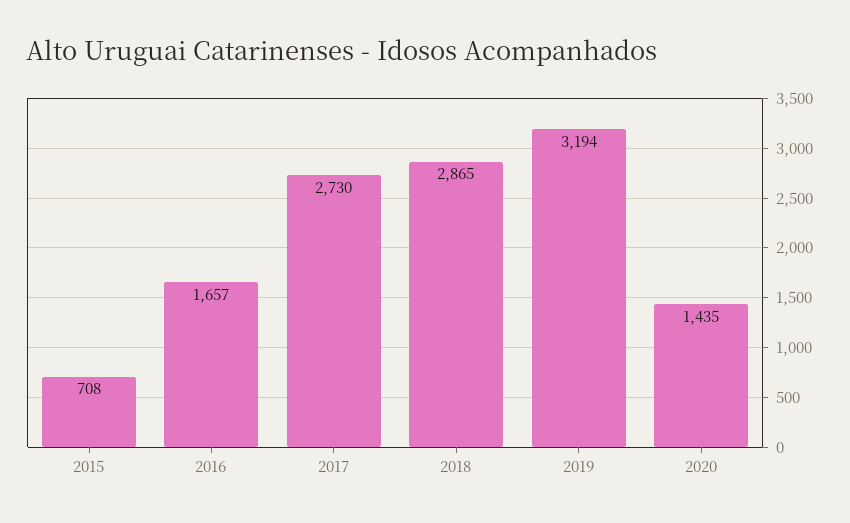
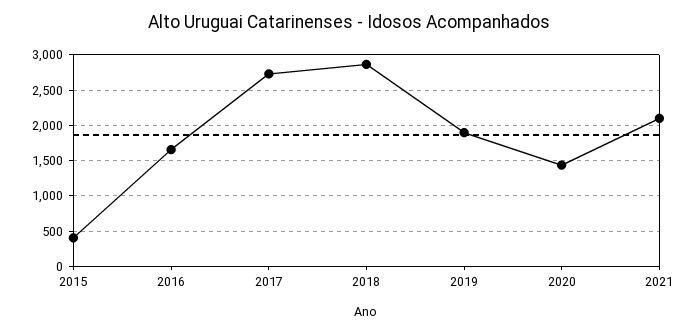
2015: 708 -> 400
2019: 3194 -> 1900
2021: none -> 2100

